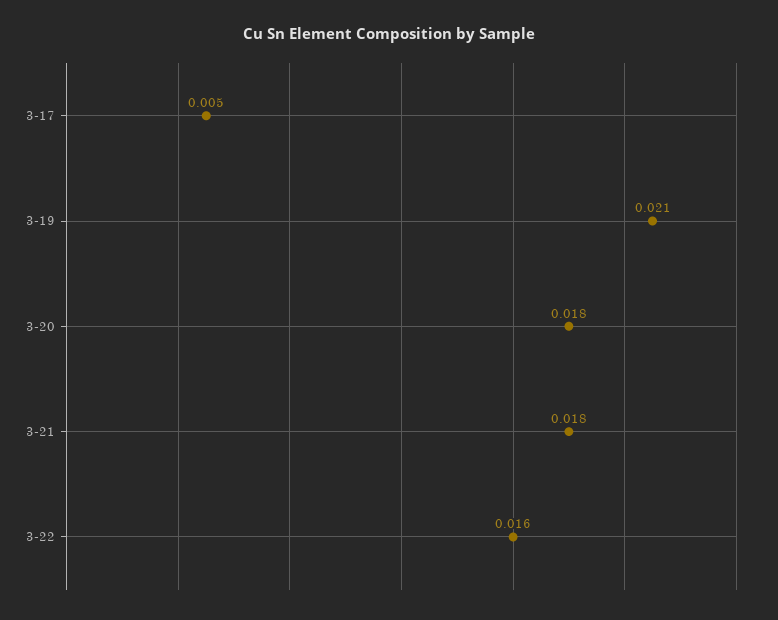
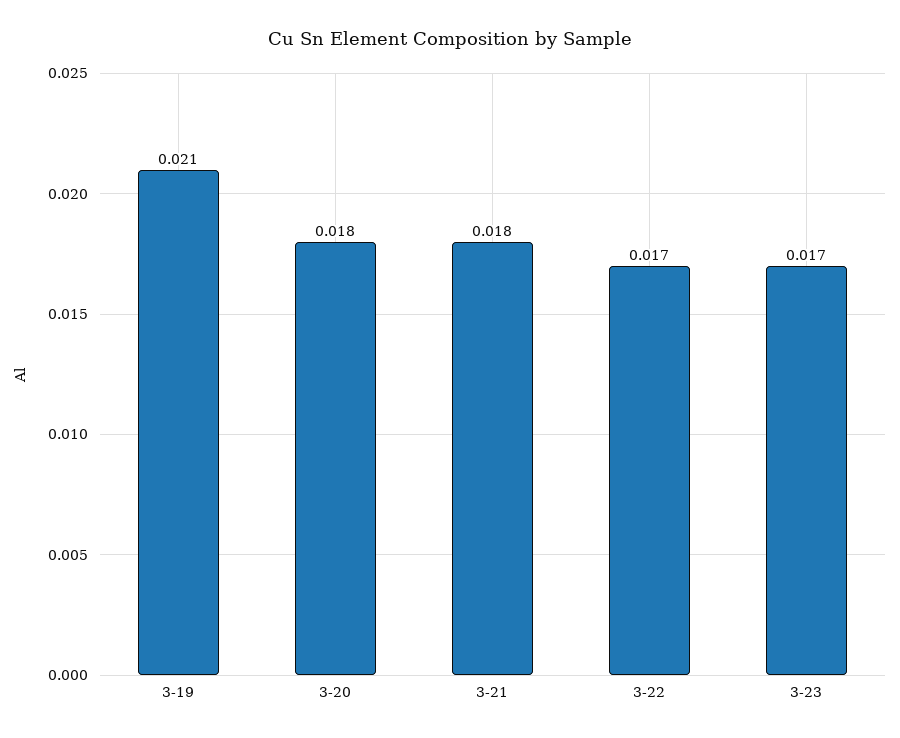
3-17: 0.005 -> none
3-22: 0.016 -> 0.017
3-23: none -> 0.017

